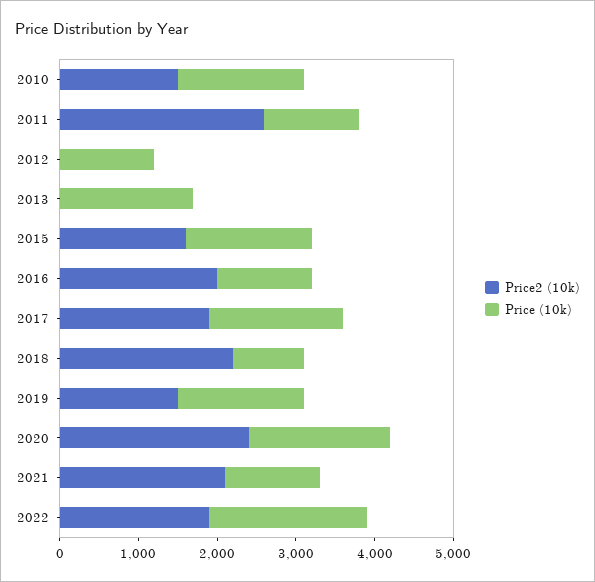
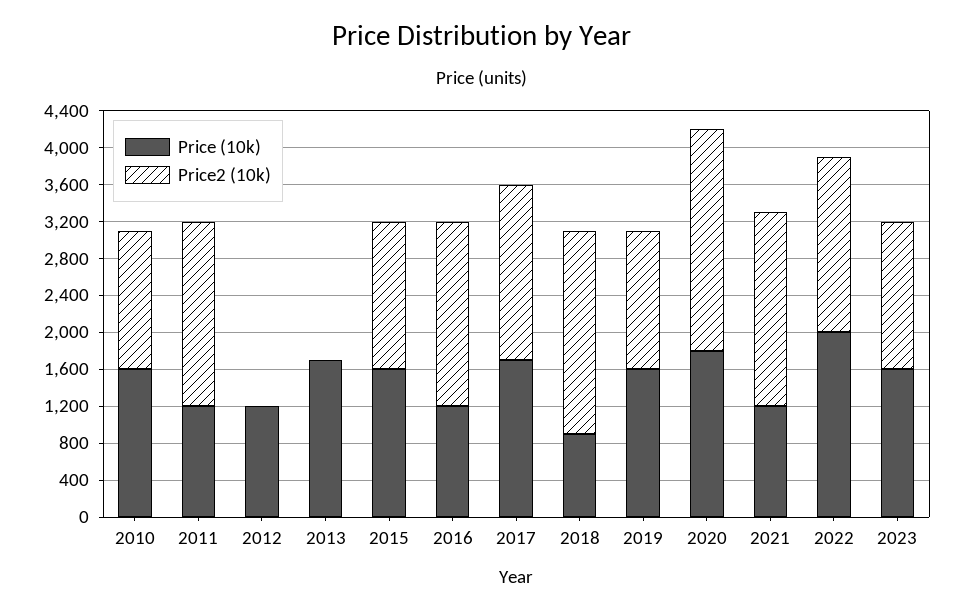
Price2 (10k), 2011: 2600 -> 2000
Price (10k), 2023: none -> 1600
Price2 (10k), 2023: none -> 1600

